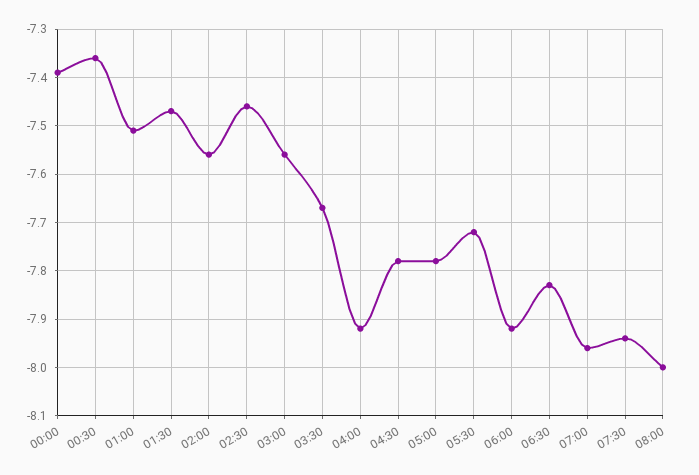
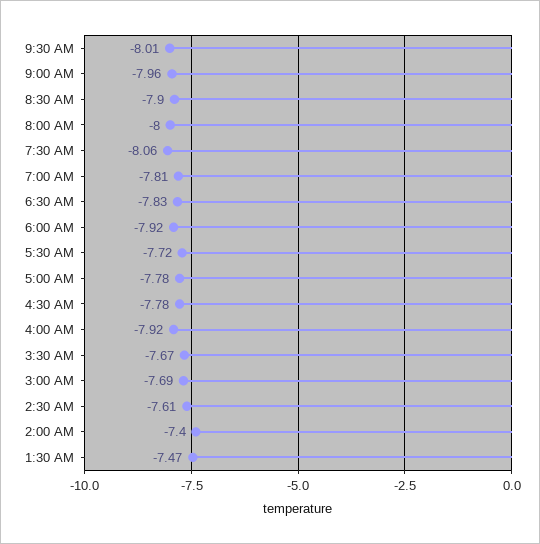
00:00: -7.4 -> none
00:30: -7.35 -> none
01:00: -7.5 -> none
02:00: -7.55 -> -7.4
02:30: -7.45 -> -7.61
03:00: -7.55 -> -7.69
07:00: -7.95 -> -7.81
07:30: -7.95 -> -8.06
9:30 AM: none -> -8.01
9:00 AM: none -> -7.96
8:30 AM: none -> -7.9

